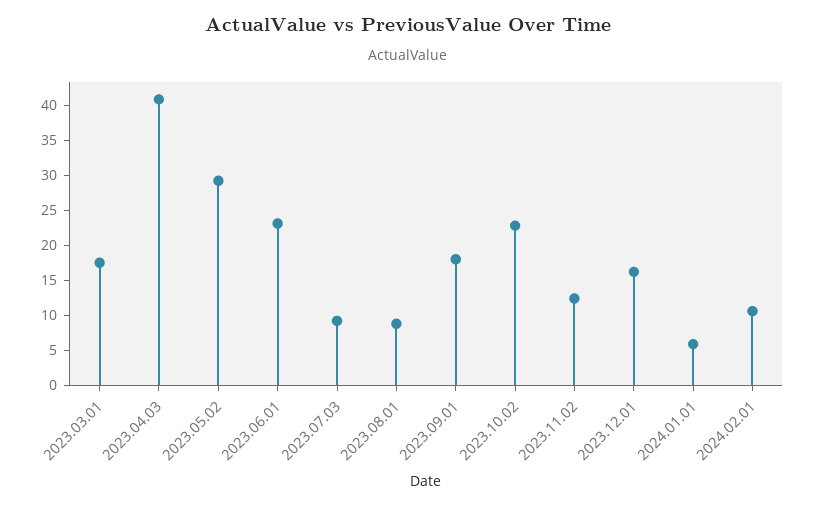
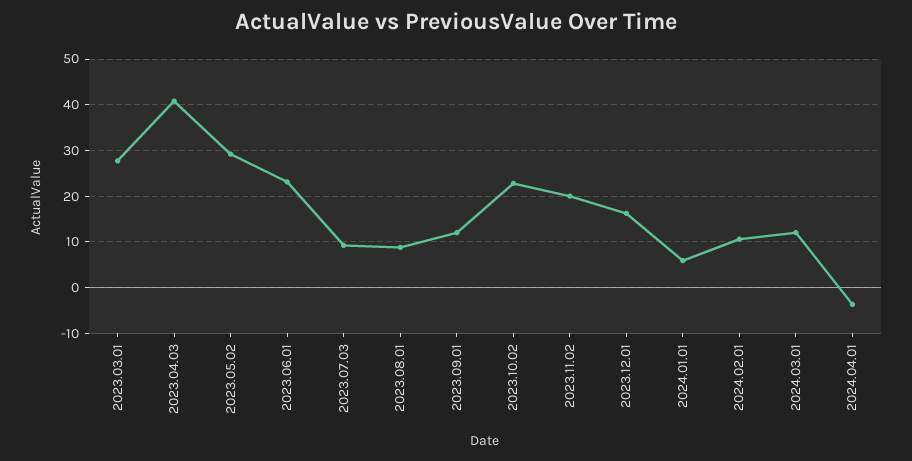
2023.03.01: 17.5 -> 28
2023.09.01: 17.5 -> 12
2023.11.02: 12.5 -> 20
2024.03.01: none -> 12
2024.04.01: none -> -4

